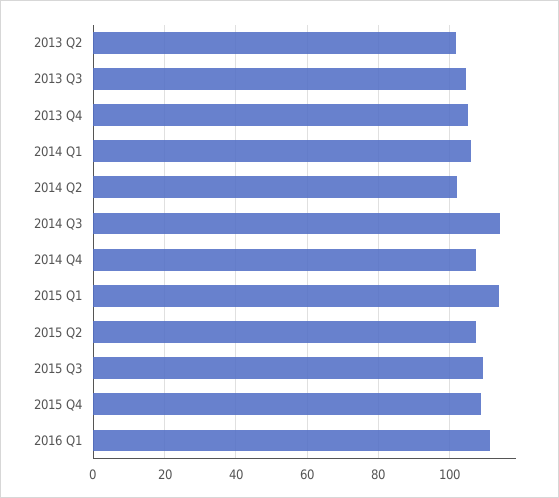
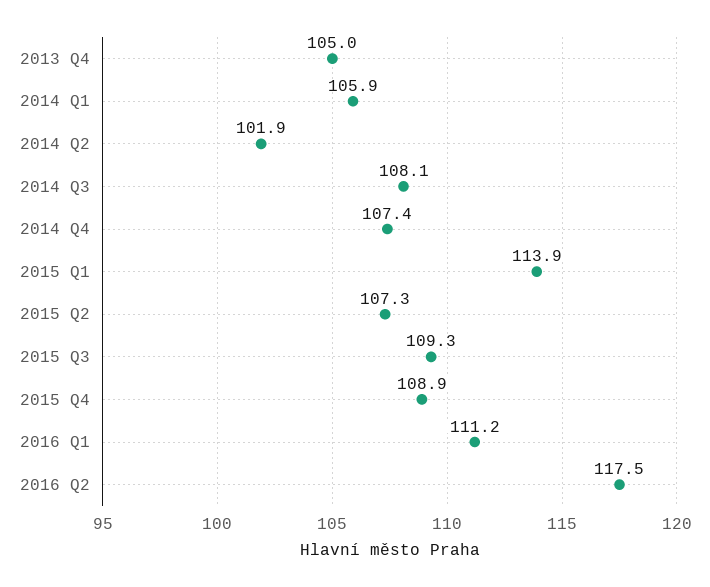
2013 Q2: 102 -> none
2013 Q3: 104 -> none
2014 Q3: 114 -> 108.1
2016 Q2: none -> 117.5

